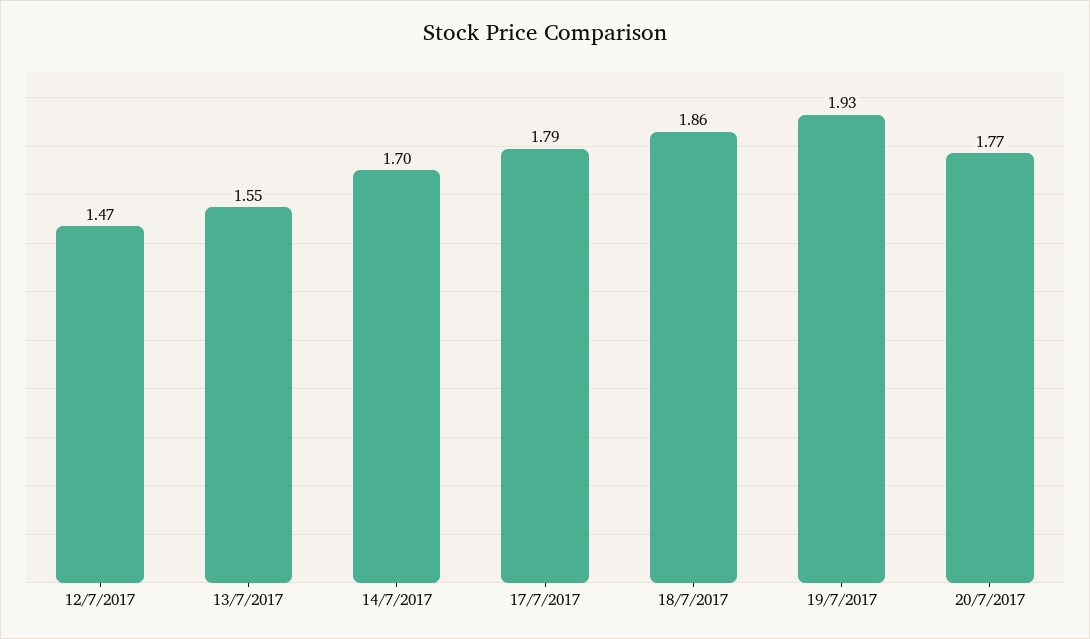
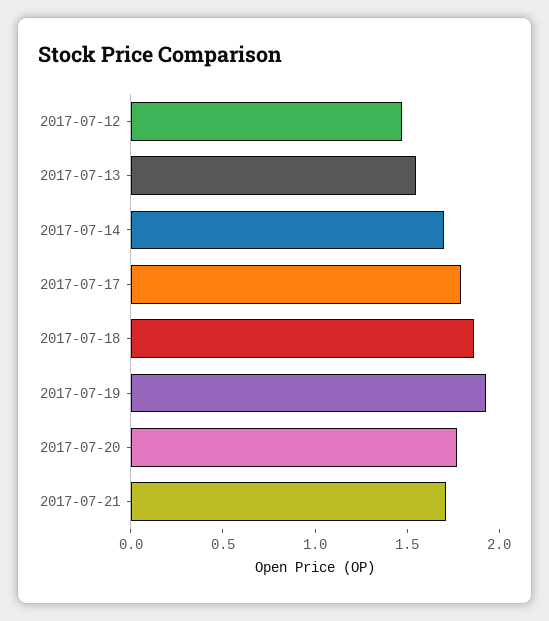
2017-07-21: none -> 1.7

